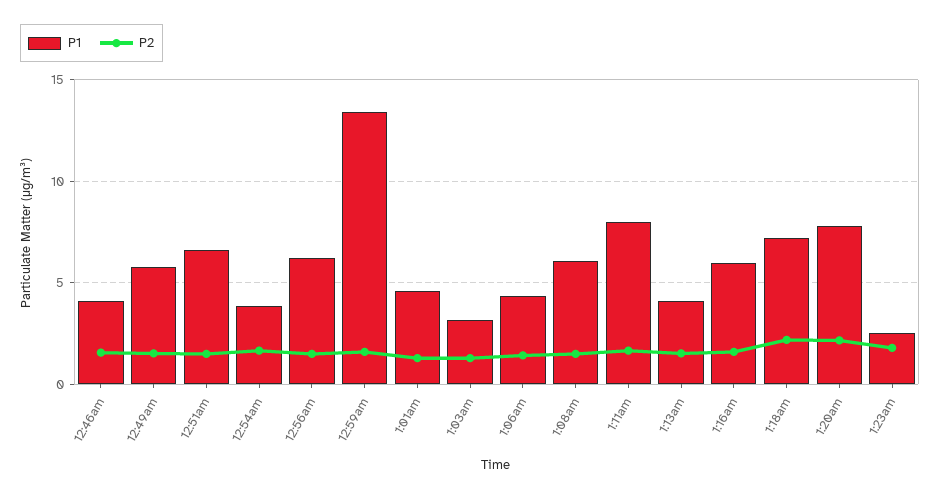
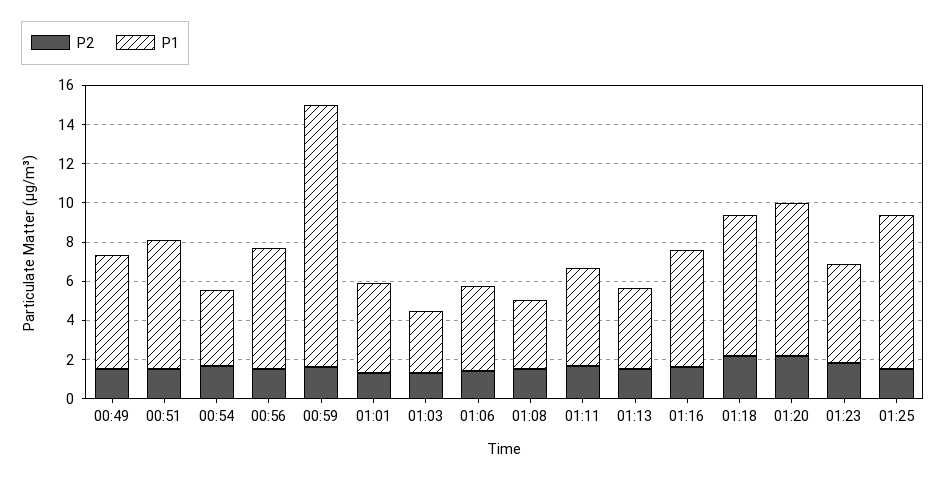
P1, 12:46am: 4 -> none
P2, 12:46am: 1.5 -> none
P1, 1:08am: 6 -> 3.5
P1, 1:11am: 8 -> 5
P1, 1:23am: 2.5 -> 5
P2, 01:25: none -> 1.5
P1, 01:25: none -> 8

